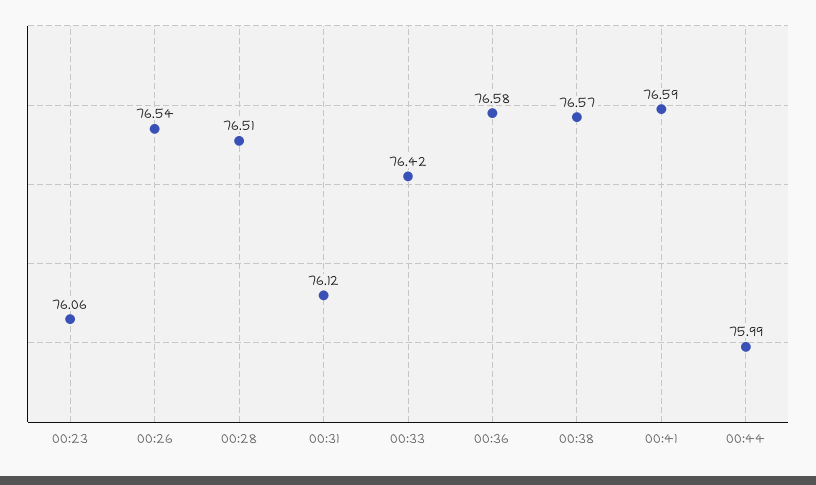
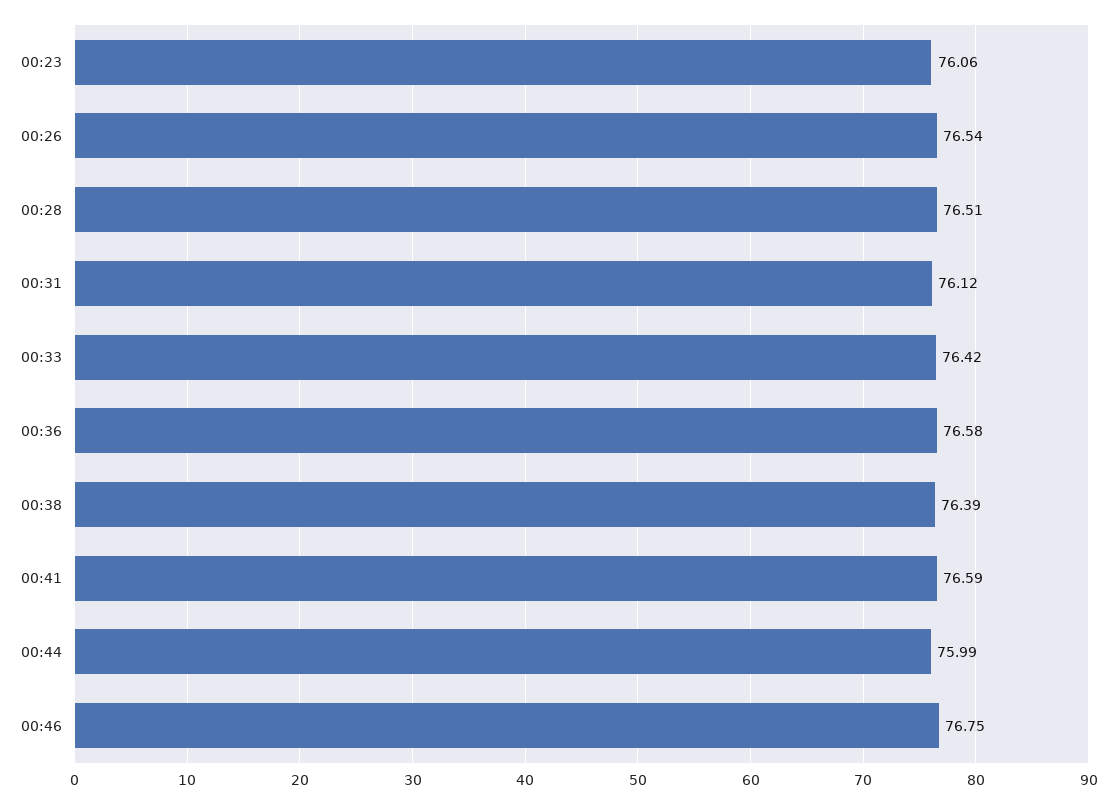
00:38: 76.57 -> 76.39
00:46: none -> 76.75

